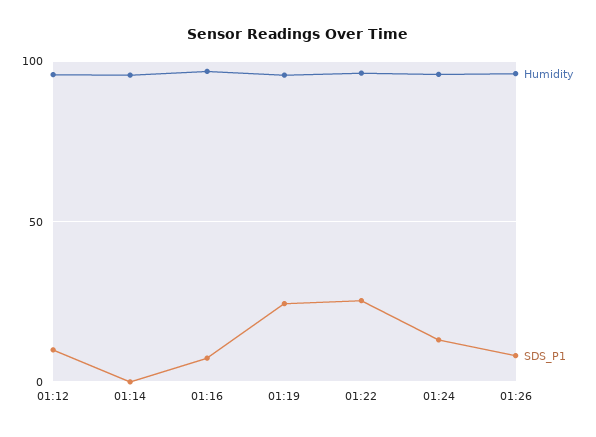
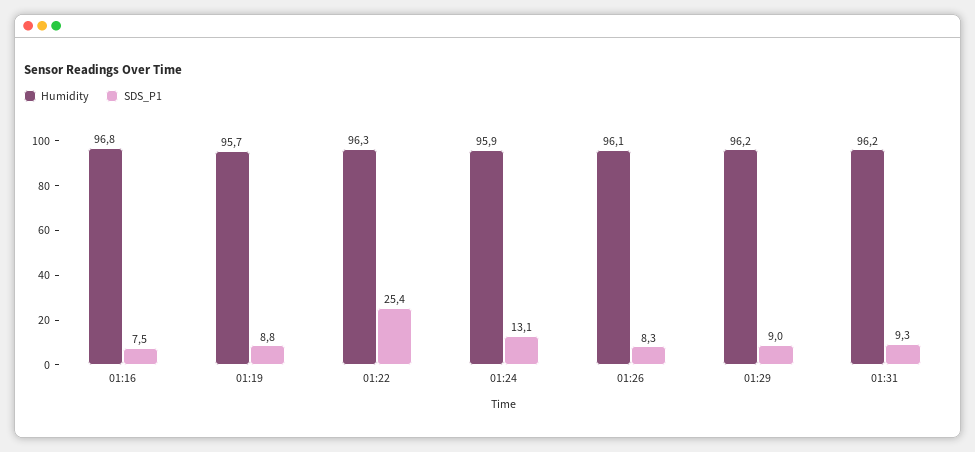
Humidity, 01:12: 95 -> none
SDS_P1, 01:12: 10 -> none
Humidity, 01:14: 95 -> none
SDS_P1, 01:14: 0 -> none
SDS_P1, 01:19: 25 -> 8.8
Humidity, 01:29: none -> 96.2
SDS_P1, 01:29: none -> 9
Humidity, 01:31: none -> 96.2
SDS_P1, 01:31: none -> 9.3

